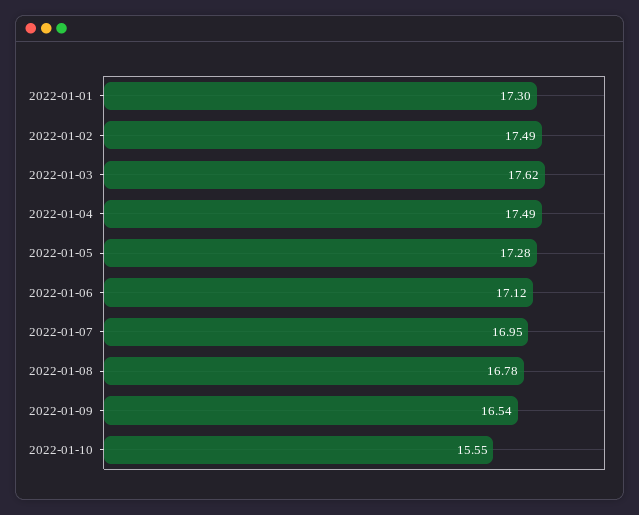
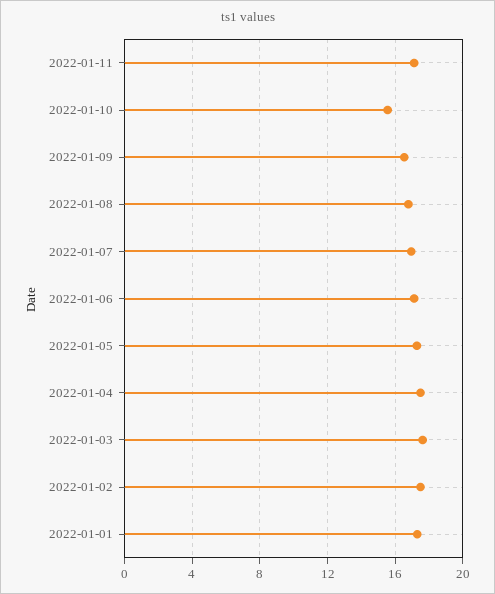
2022-01-11: none -> 17

